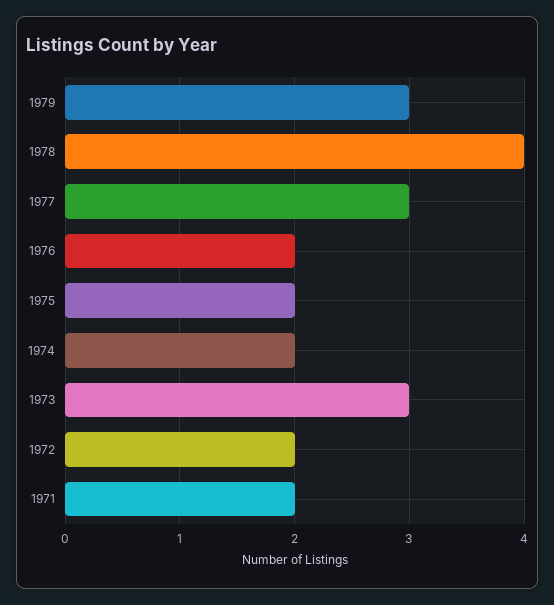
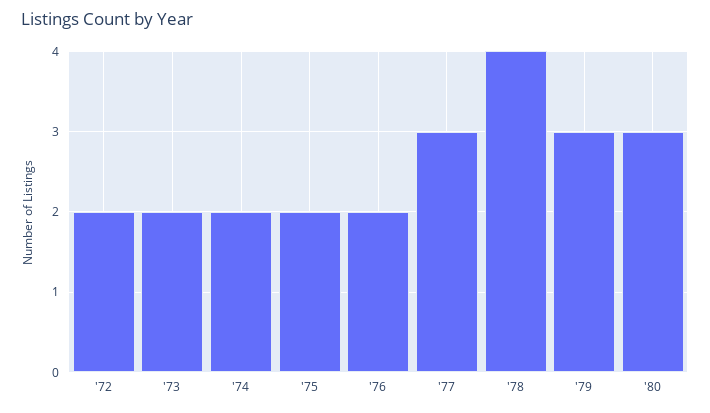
1973: 3 -> 2
1971: 2 -> none
'80: none -> 3

